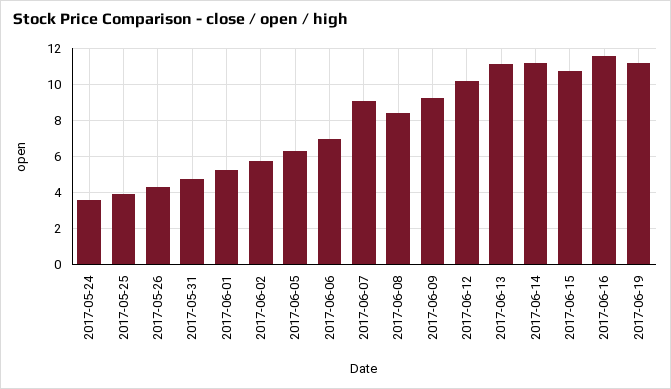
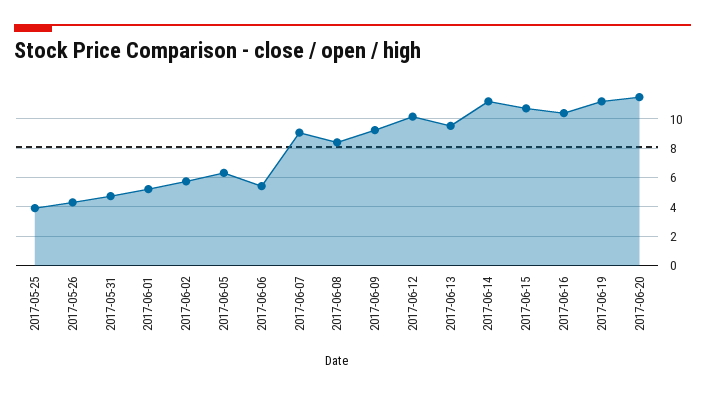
2017-05-24: 3.5 -> none
2017-06-06: 7 -> 5.5
2017-06-13: 11 -> 9.5
2017-06-16: 11.5 -> 10.5
2017-06-20: none -> 11.5

